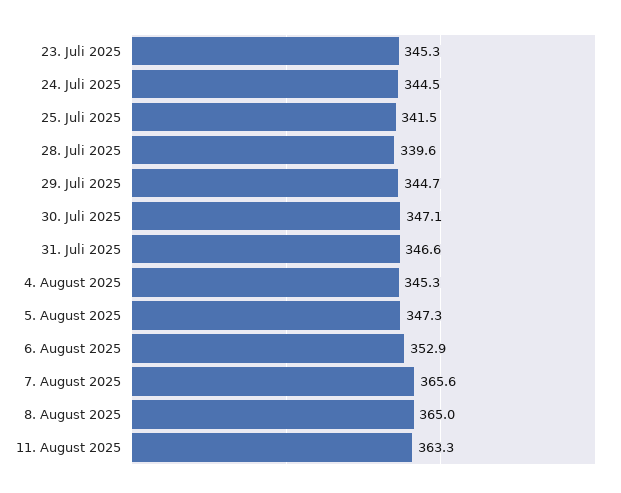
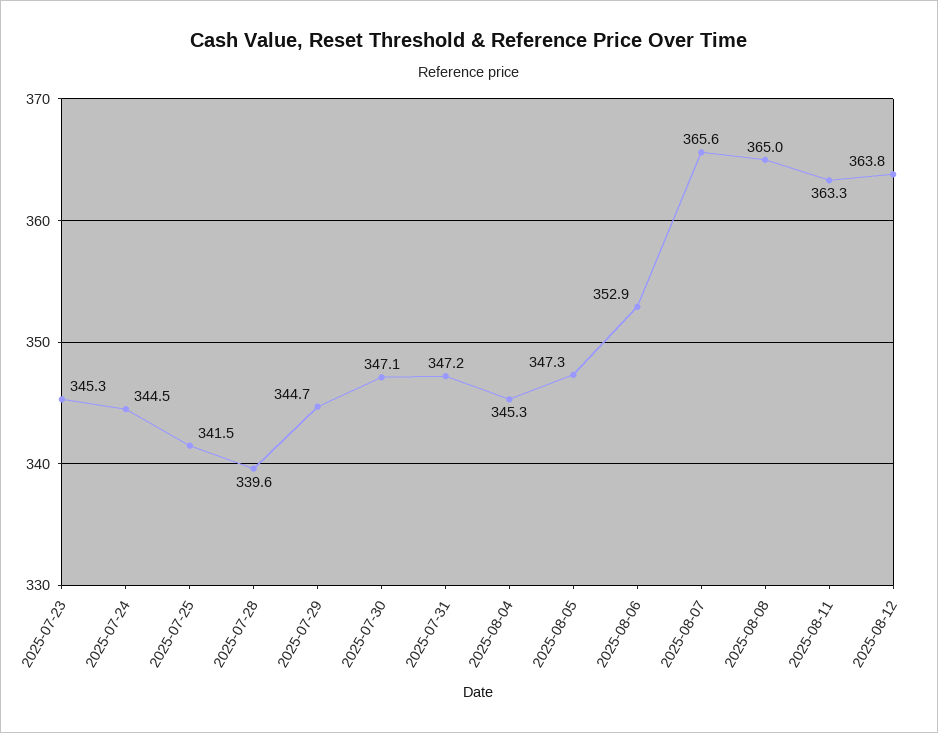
31. Juli 2025: 346.6 -> 347.2
2025-08-12: none -> 363.8

